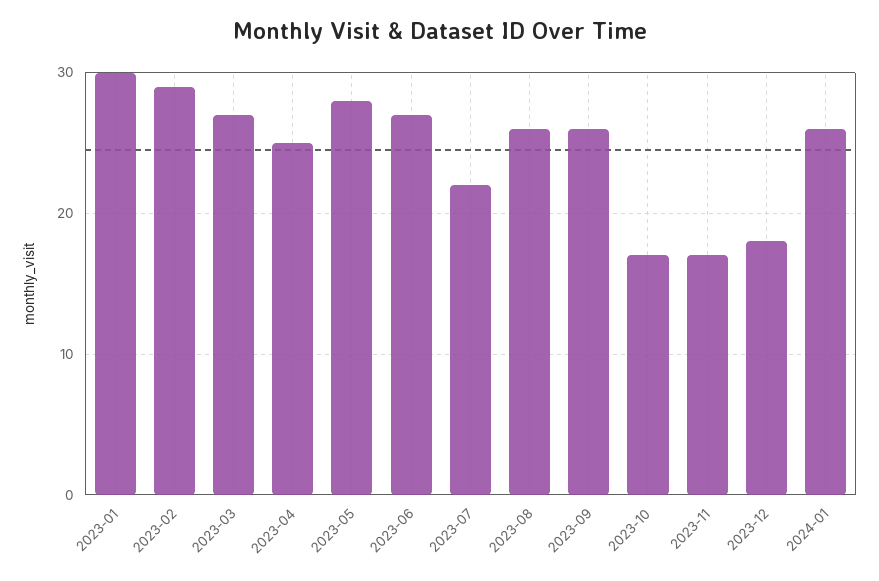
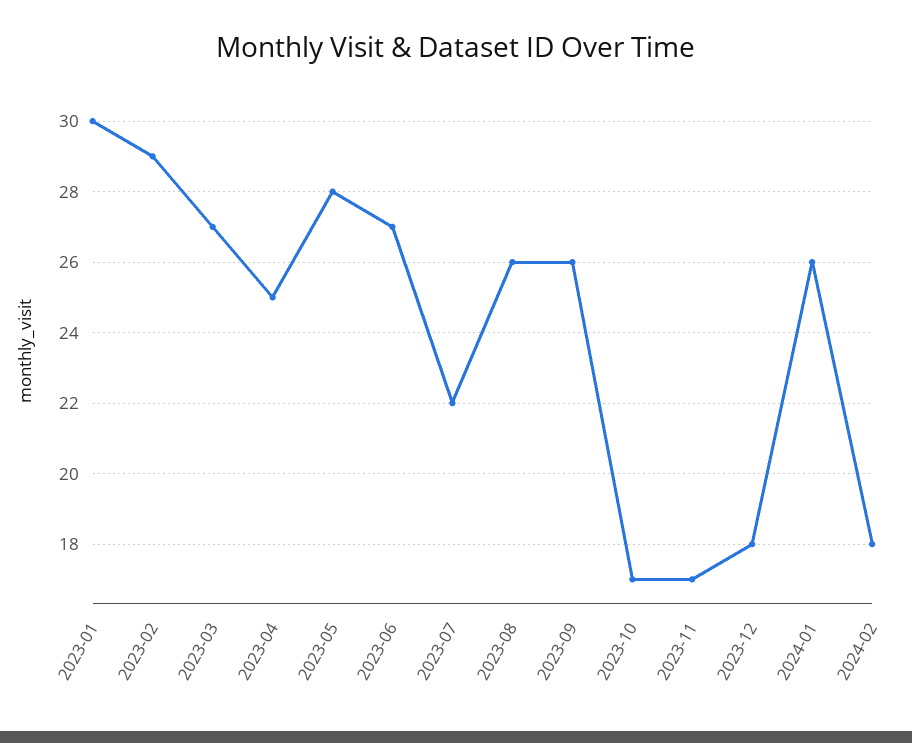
2024-02: none -> 18

